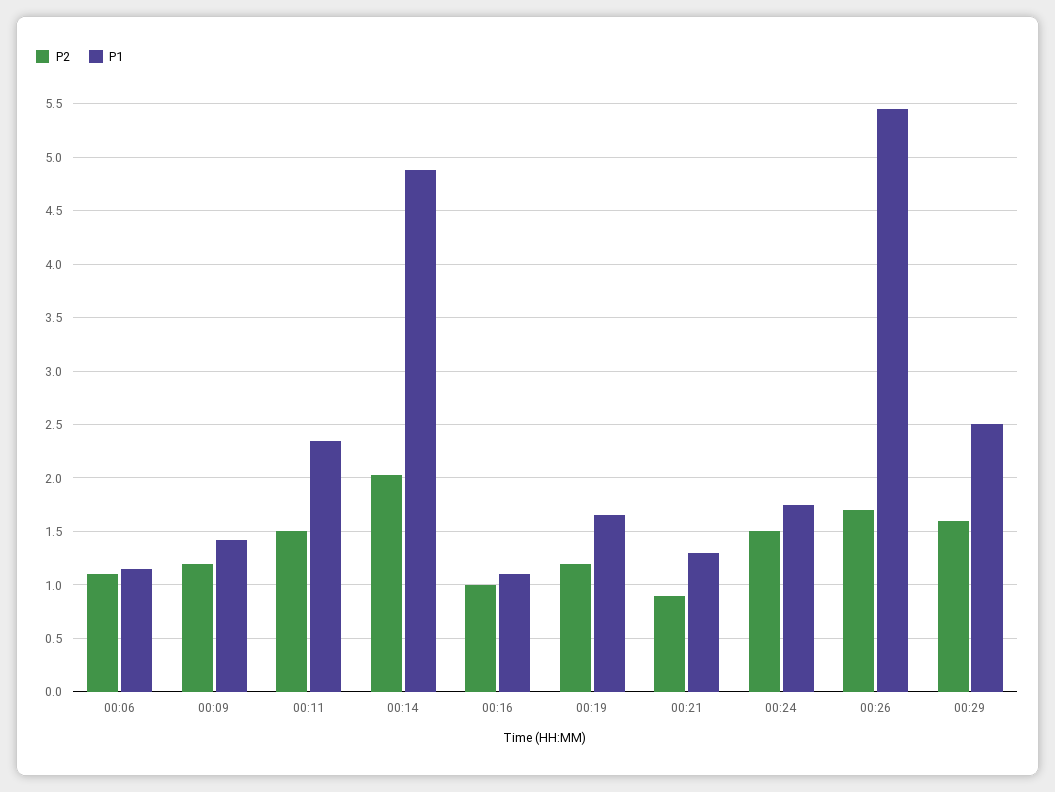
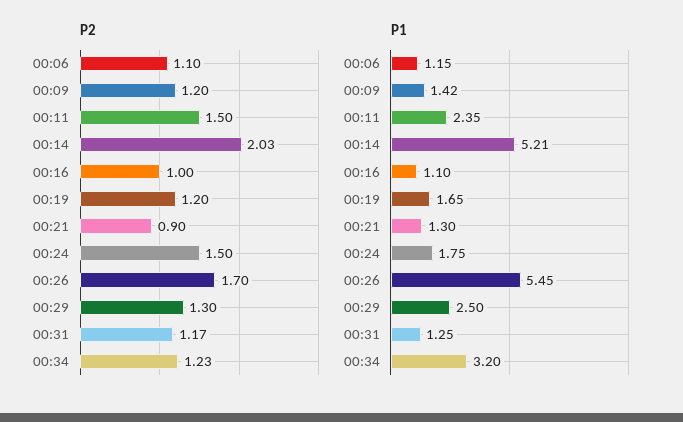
P1, 00:14: 4.9 -> 5.21
P2, 00:29: 1.6 -> 1.3
P2, 00:31: none -> 1.17
P2, 00:34: none -> 1.23
P1, 00:31: none -> 1.25
P1, 00:34: none -> 3.2

